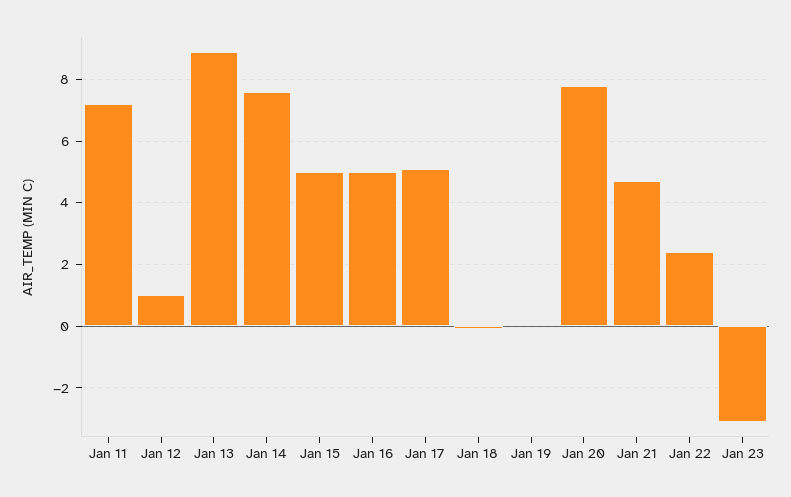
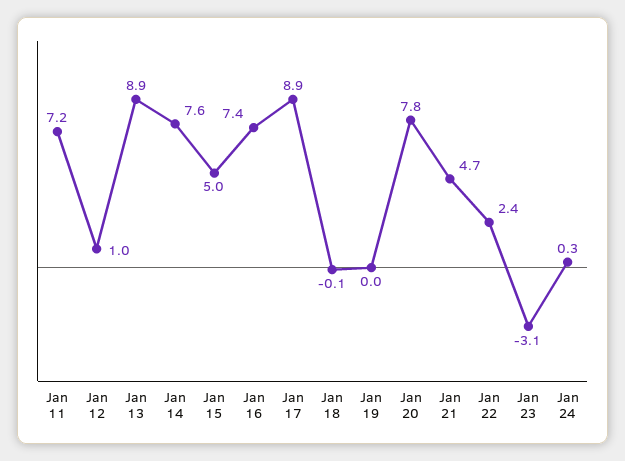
Jan 16: 5 -> 7.4
Jan 17: 5 -> 8.9
Jan 24: none -> 0.3

